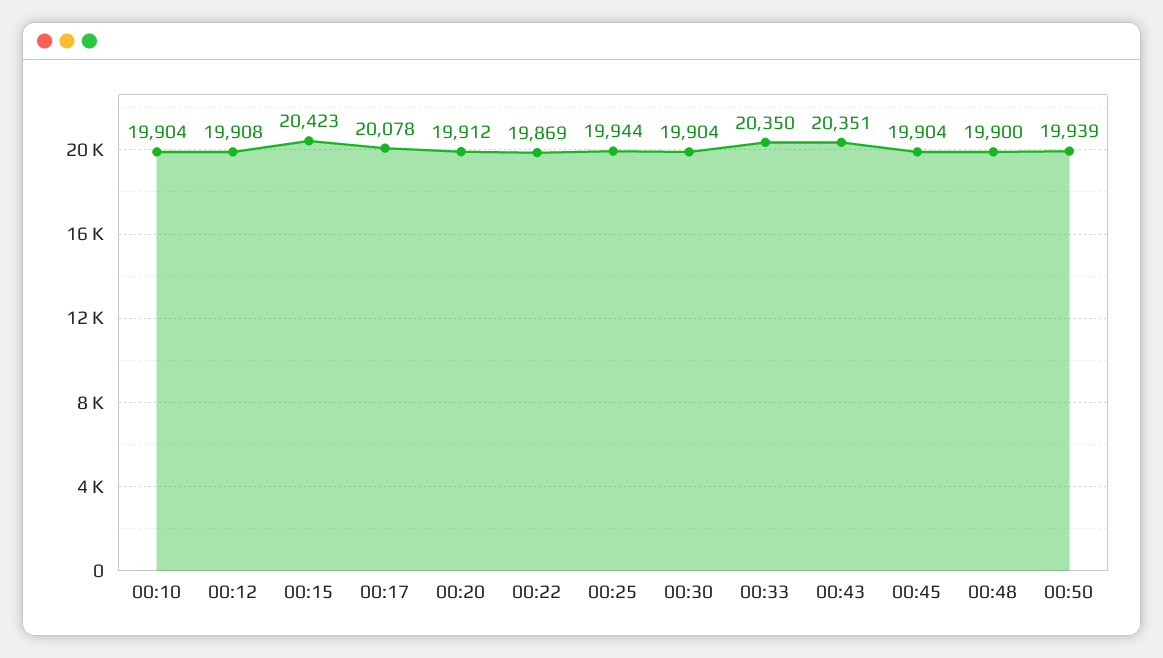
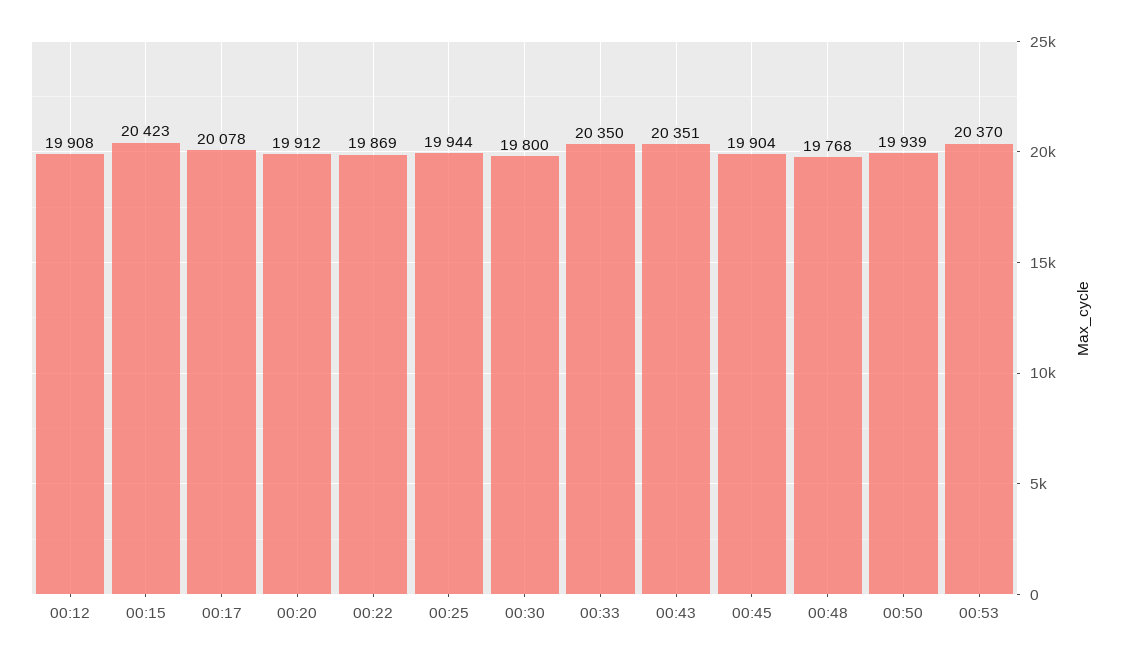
00:10: 19904 -> none
00:30: 19904 -> 19800
00:48: 19900 -> 19768
00:53: none -> 20370

